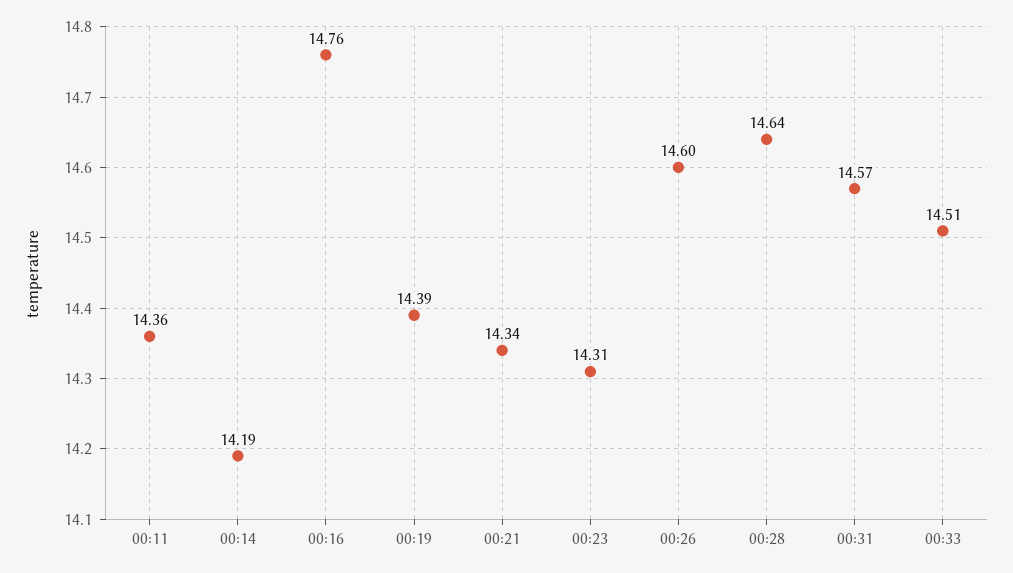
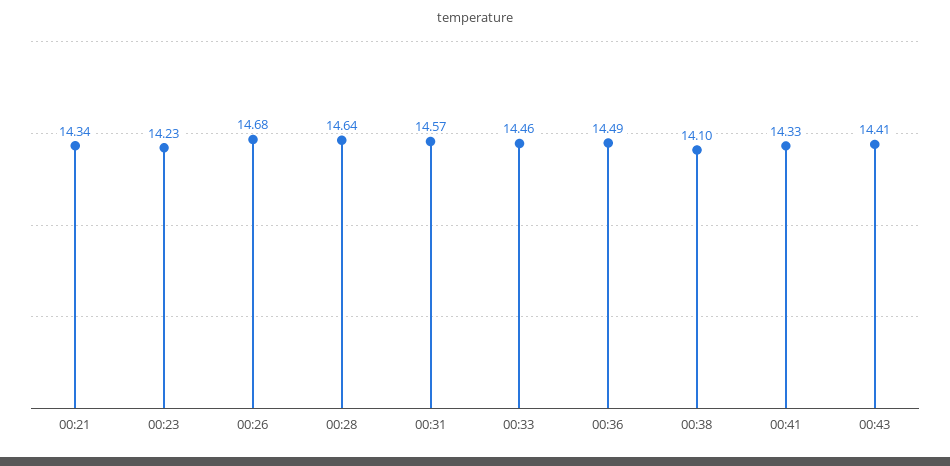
00:11: 14.36 -> none
00:14: 14.19 -> none
00:16: 14.76 -> none
00:19: 14.39 -> none
00:23: 14.31 -> 14.23
00:26: 14.6 -> 14.68
00:33: 14.51 -> 14.46
00:36: none -> 14.49
00:38: none -> 14.1
00:41: none -> 14.33
00:43: none -> 14.41

